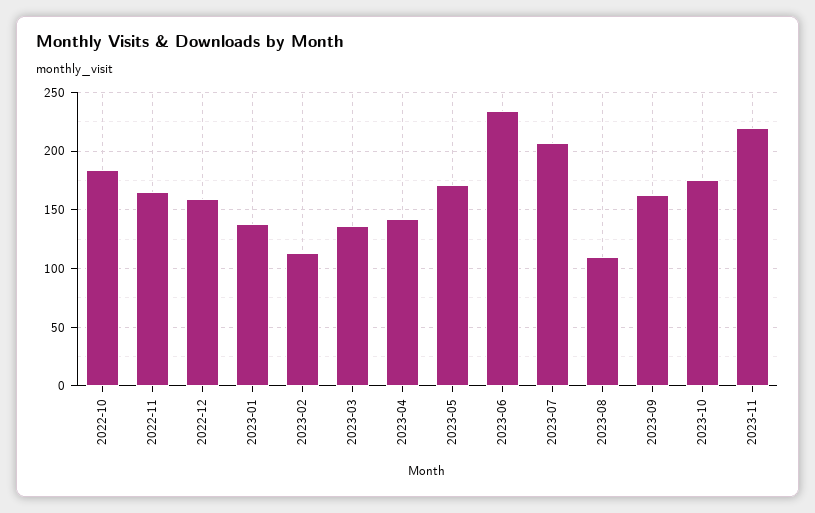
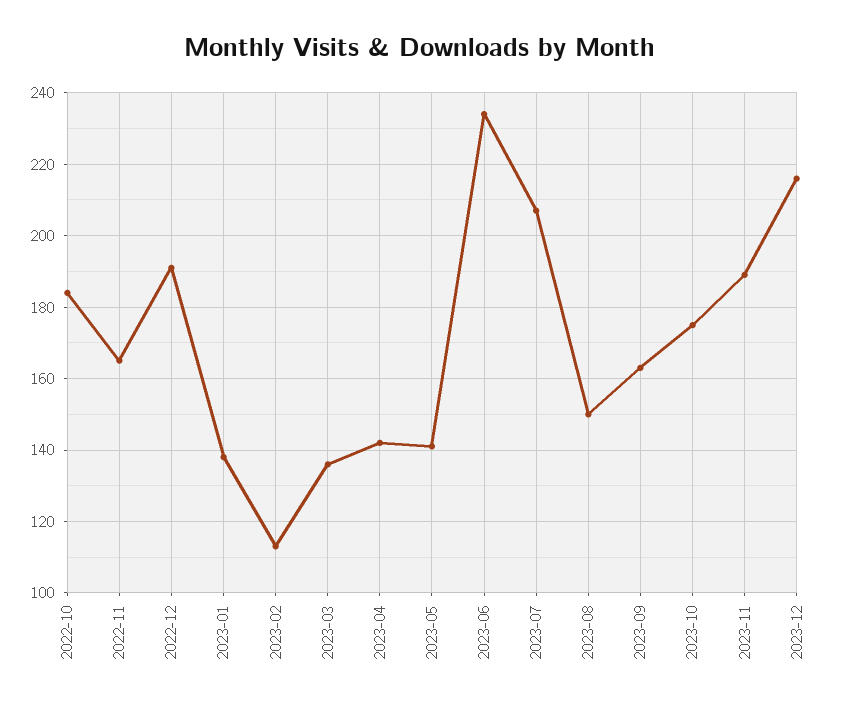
2022-12: 160 -> 190
2023-05: 170 -> 140
2023-08: 110 -> 150
2023-11: 220 -> 190
2023-12: none -> 215

